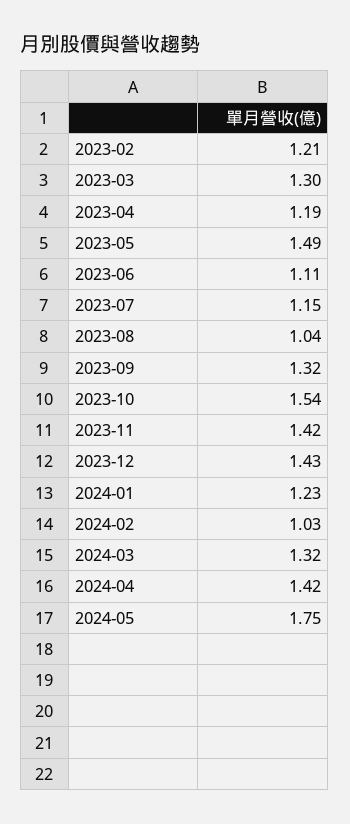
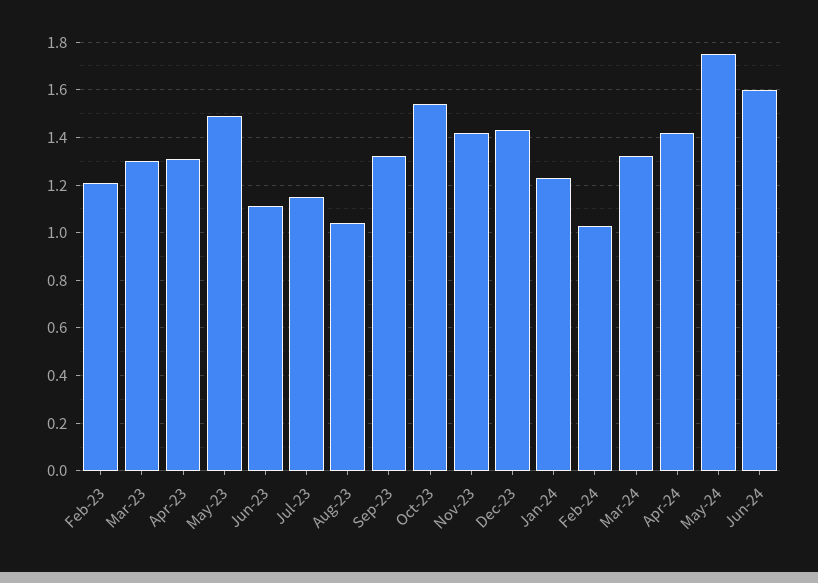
2023-04: 1.19 -> 1.3
Jun-24: none -> 1.6

